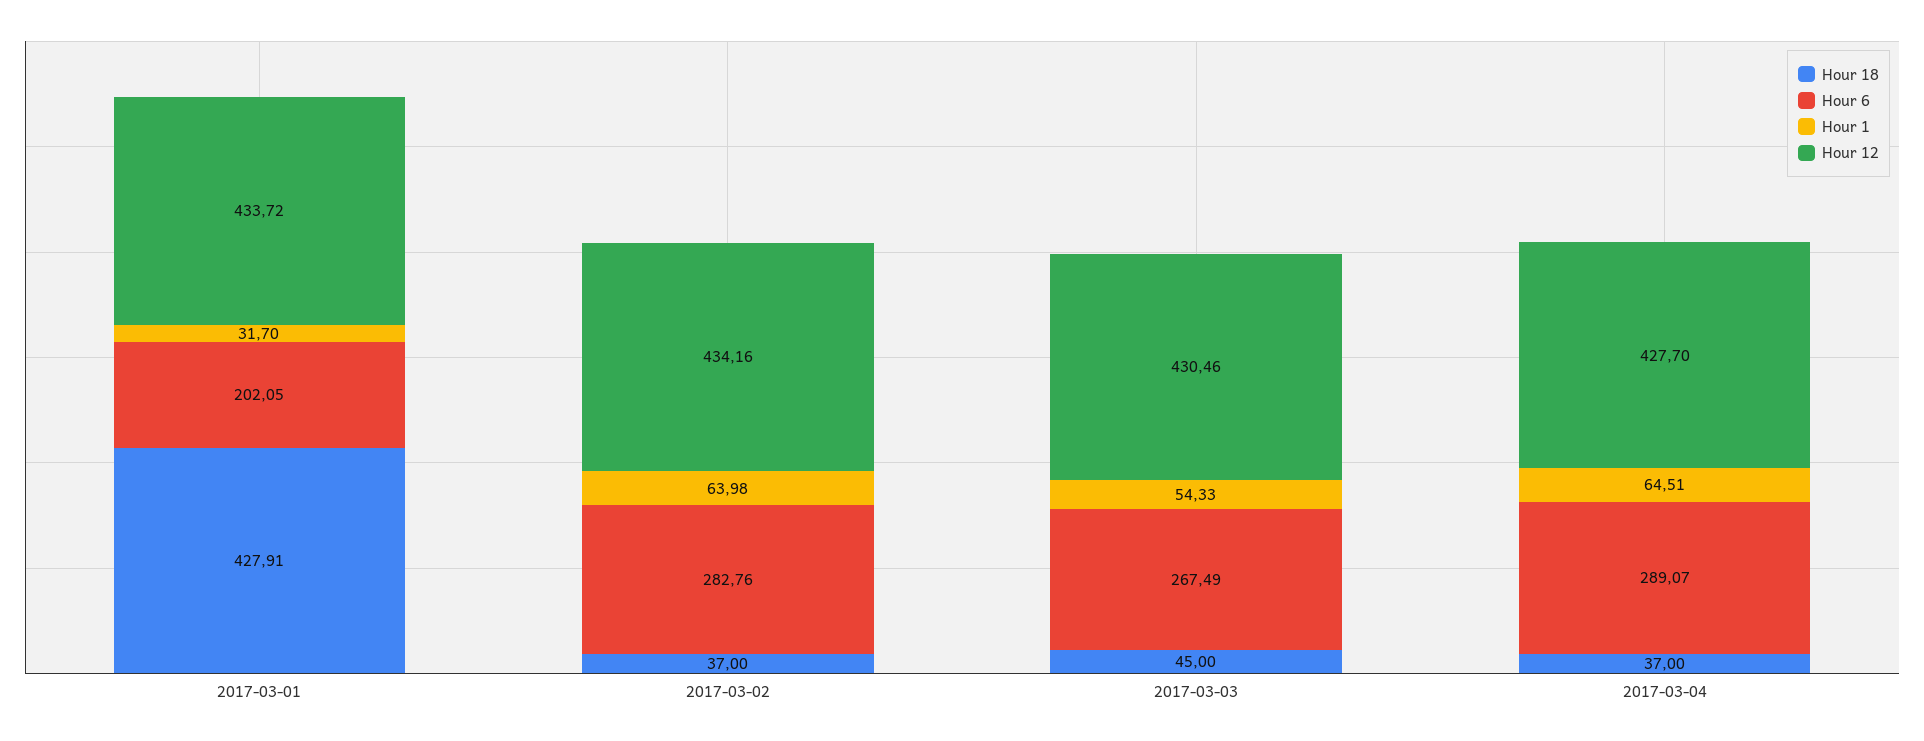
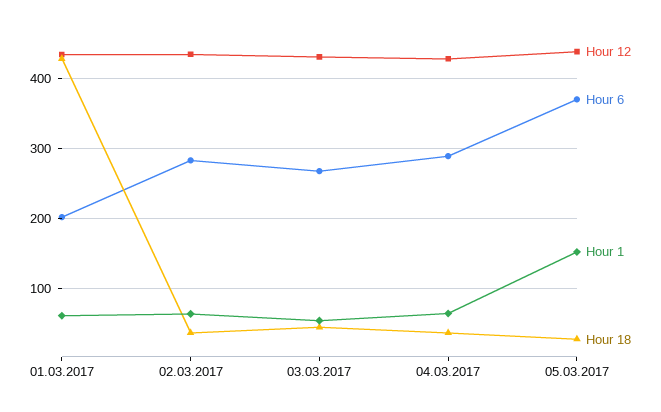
Hour 1, 2017-03-01: 31.7 -> 60
Hour 12, 05.03.2017: none -> 440
Hour 6, 05.03.2017: none -> 370
Hour 1, 05.03.2017: none -> 150
Hour 18, 05.03.2017: none -> 30

